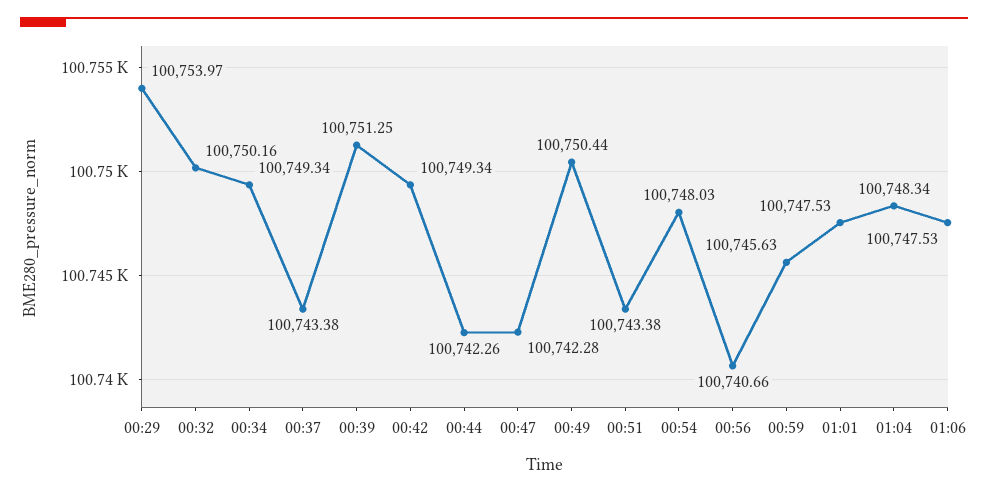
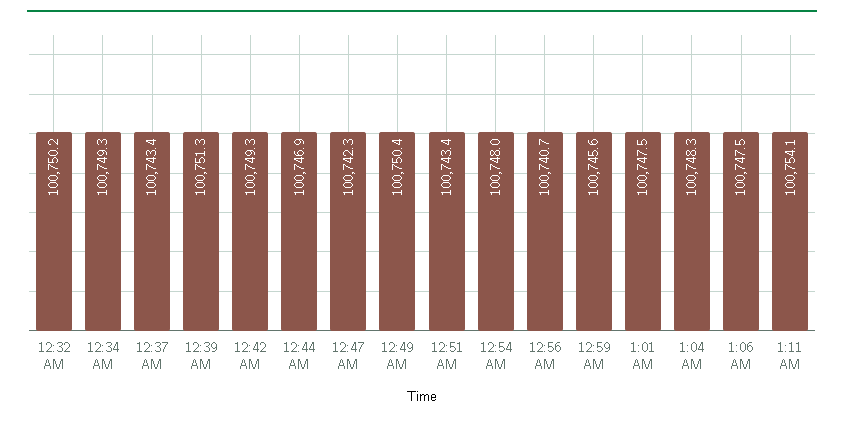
00:29: 100753.97 -> none
00:44: 100742.26 -> 100746.9
1:11 AM: none -> 100754.1

